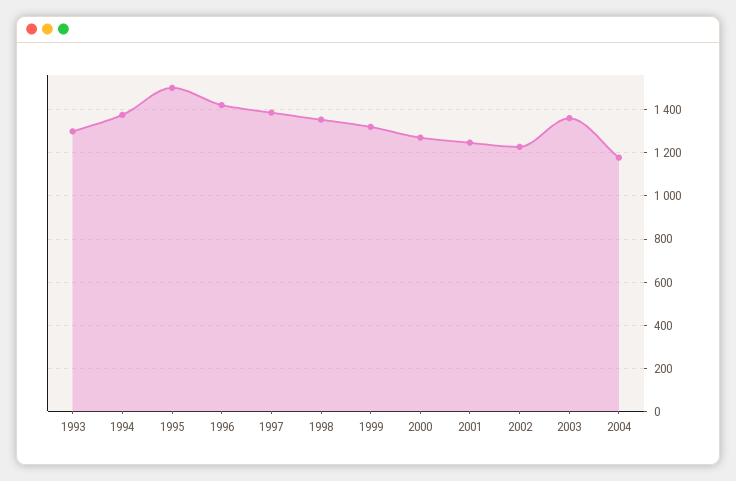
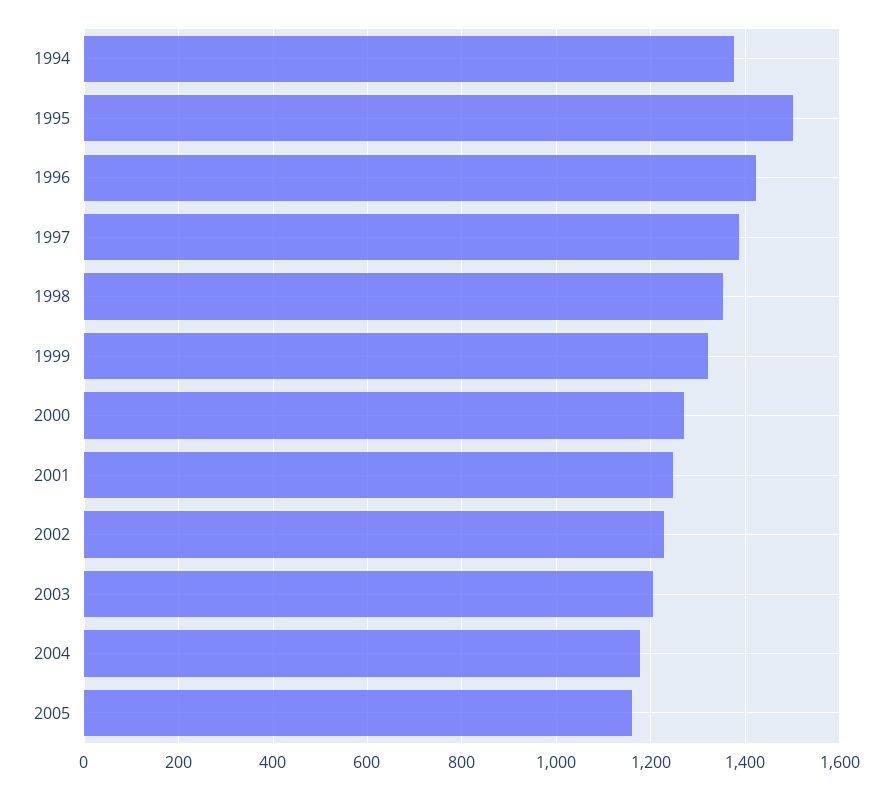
1993: 1300 -> none
2003: 1350 -> 1200
2005: none -> 1160

